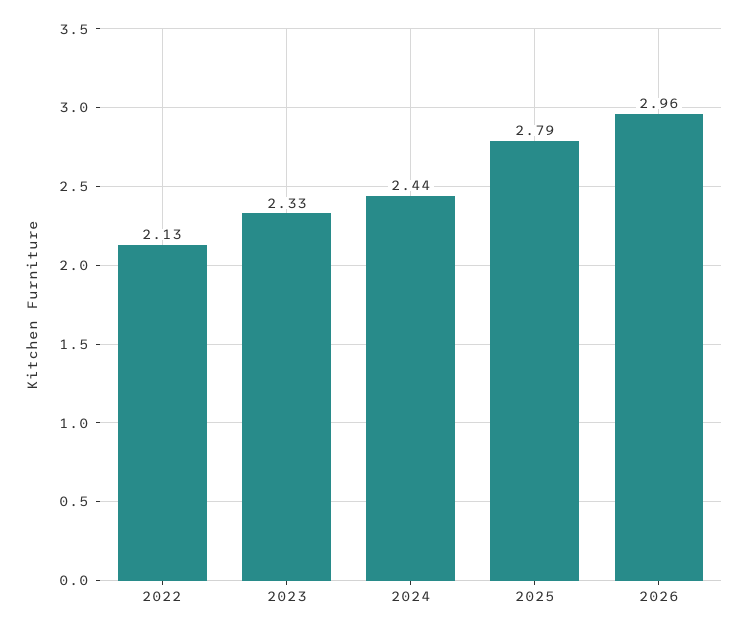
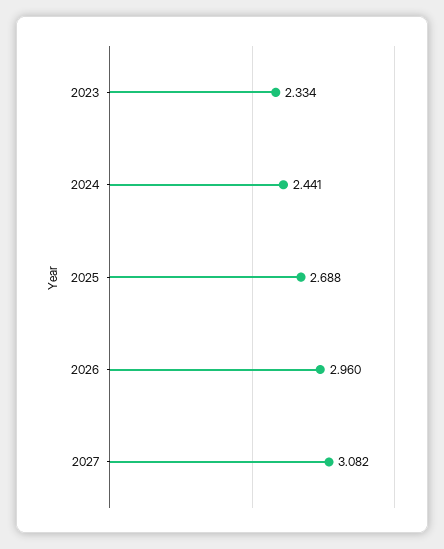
2022: 2.13 -> none
2025: 2.79 -> 2.688
2027: none -> 3.082

